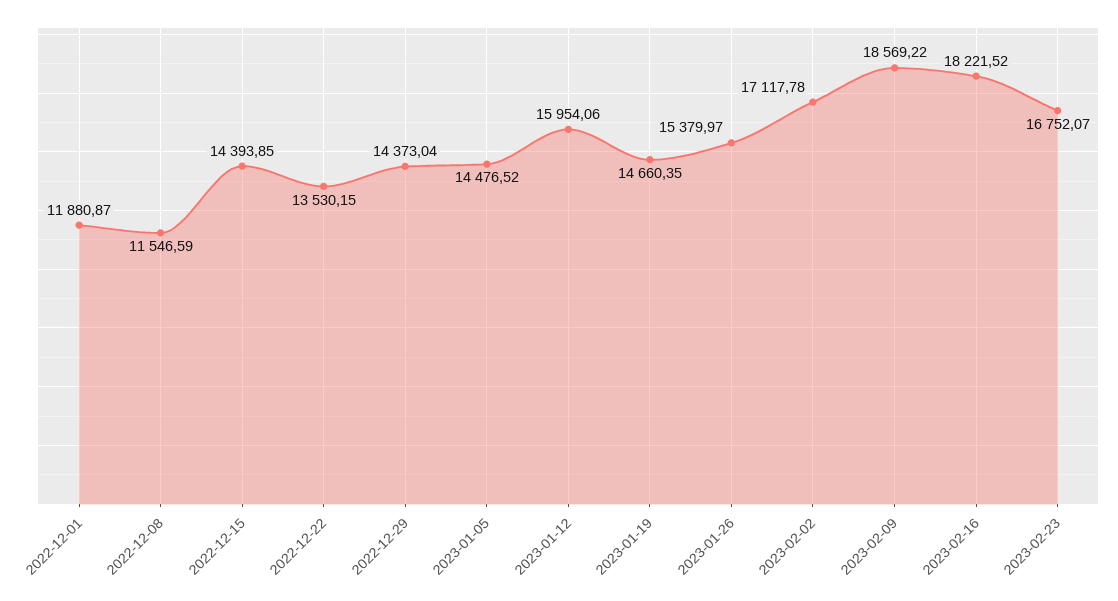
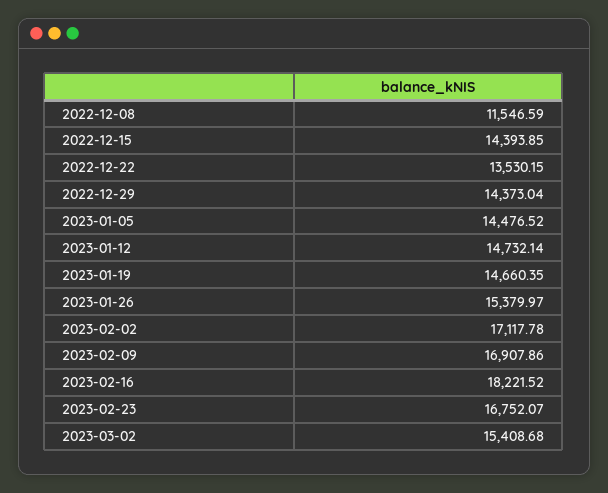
2022-12-01: 11880.87 -> none
2023-01-12: 15954.06 -> 14732.14
2023-02-09: 18569.22 -> 16907.86
2023-03-02: none -> 15408.68

